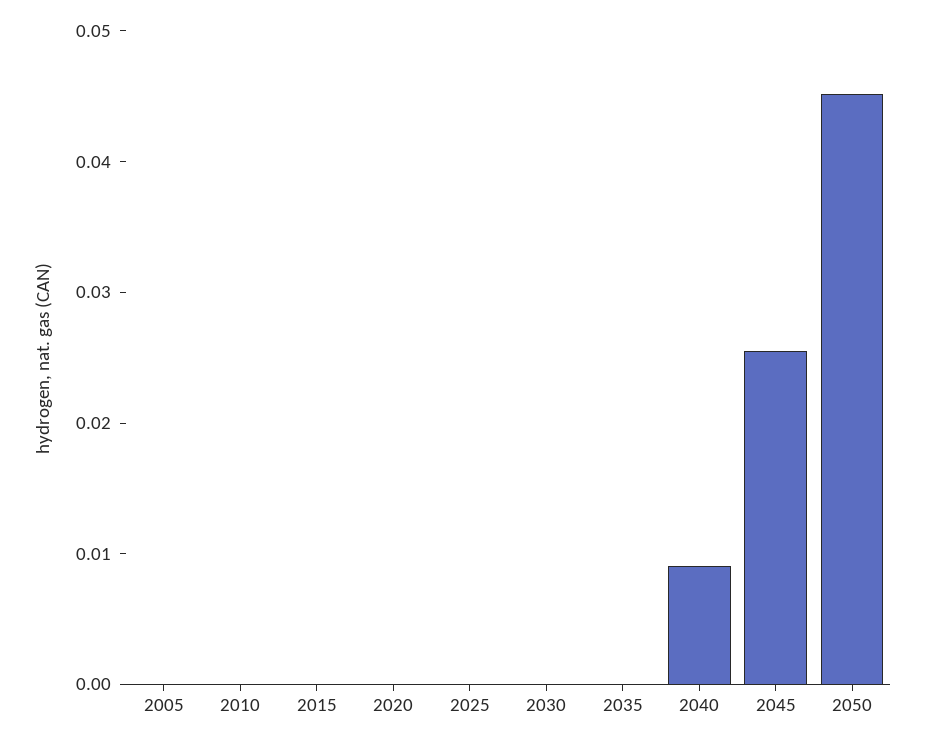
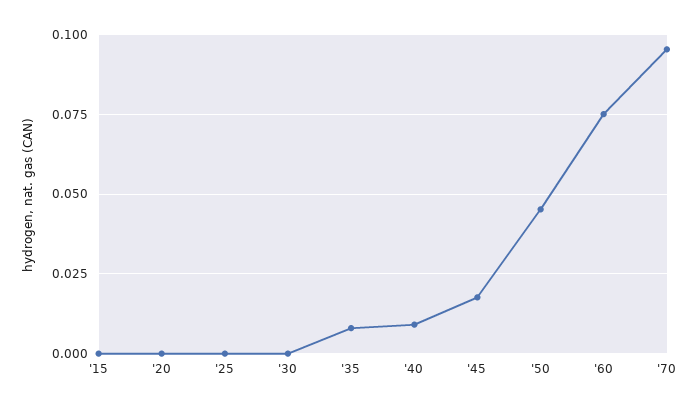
2005: 0 -> none
2010: 0 -> none
2035: 0 -> 0.0075
2045: 0.026 -> 0.0175
'60: none -> 0.075
'70: none -> 0.095

